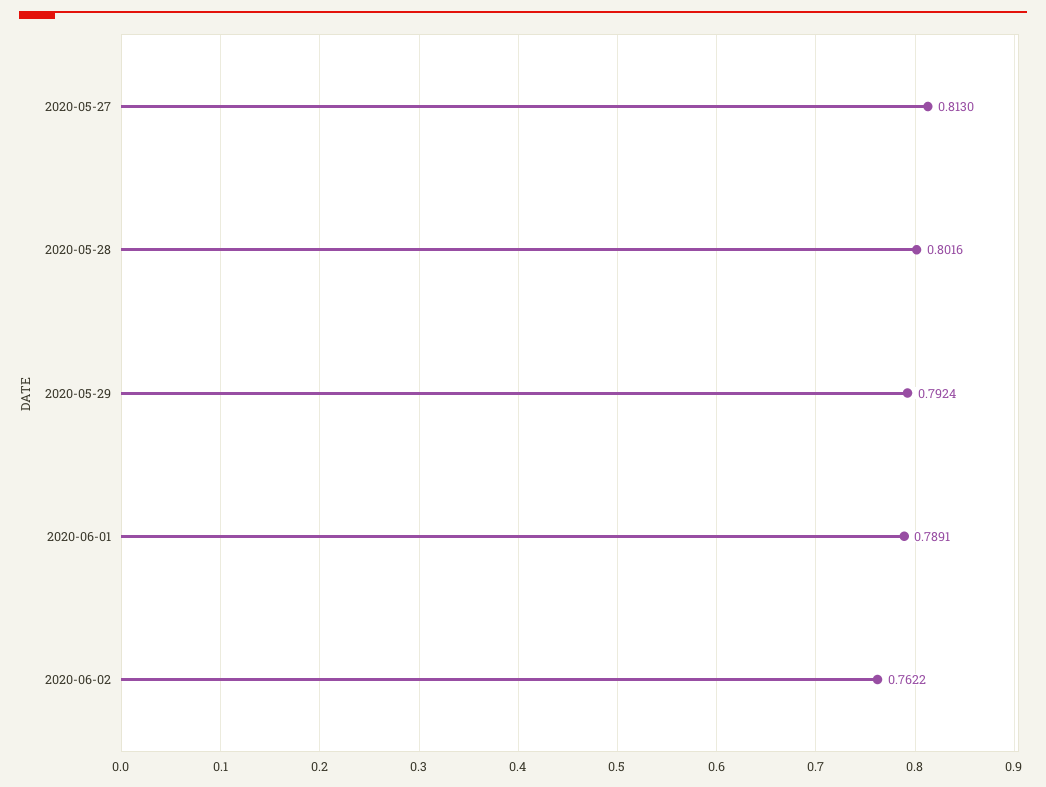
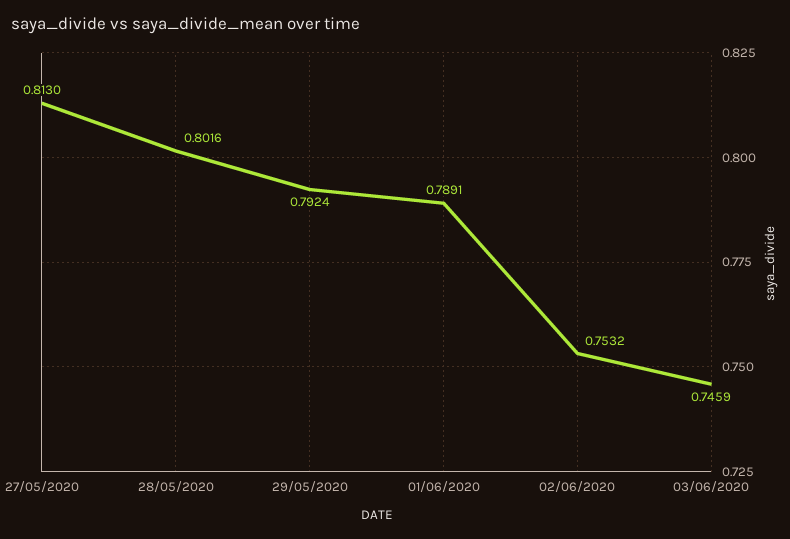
2020-06-02: 0.7622 -> 0.7532
03/06/2020: none -> 0.7459

